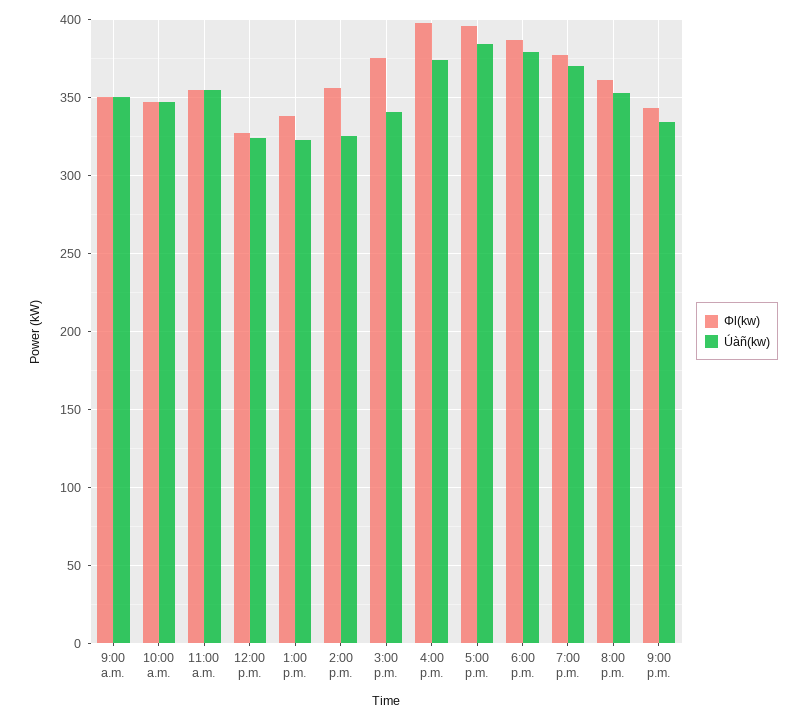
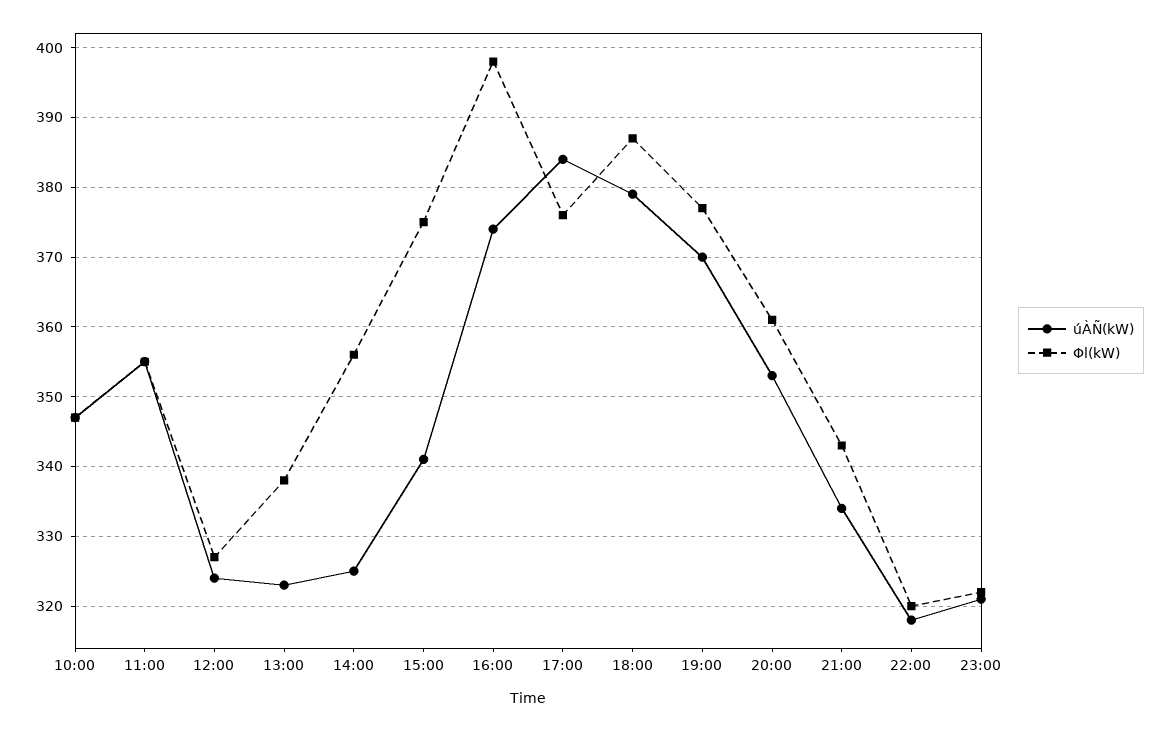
Φl(kw), 9:00 a.m.: 350 -> none
Úàñ(kw), 9:00 a.m.: 350 -> none
Φl(kw), 5:00 p.m.: 395 -> 376
Úàñ(kw), 22:00: none -> 318
Φl(kw), 22:00: none -> 320
Úàñ(kw), 23:00: none -> 321
Φl(kw), 23:00: none -> 322

